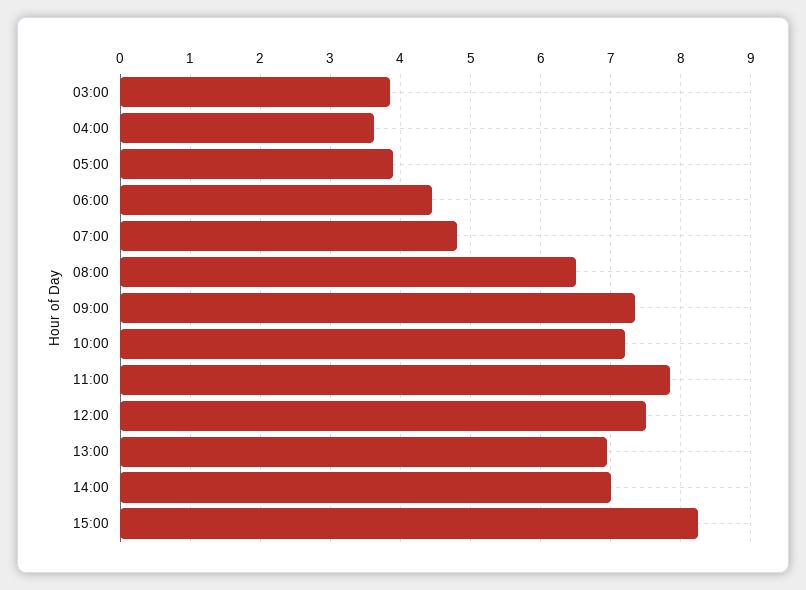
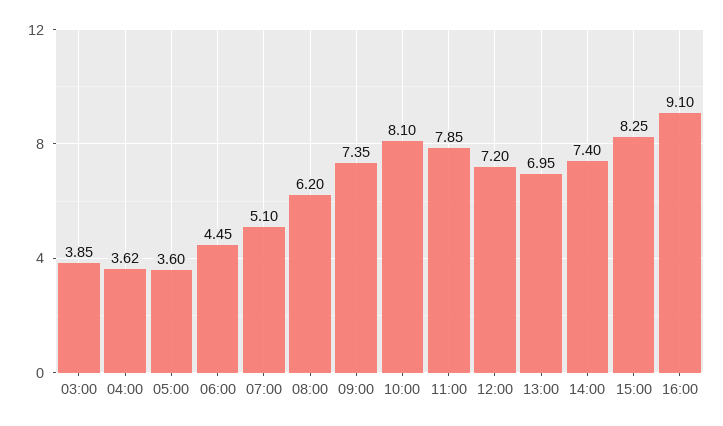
05:00: 3.9 -> 3.6
07:00: 4.8 -> 5.1
08:00: 6.5 -> 6.2
10:00: 7.2 -> 8.1
12:00: 7.5 -> 7.2
14:00: 7 -> 7.4
16:00: none -> 9.1

